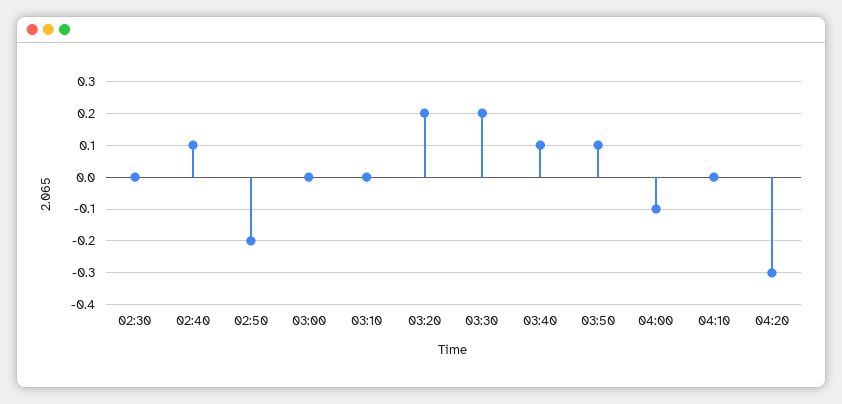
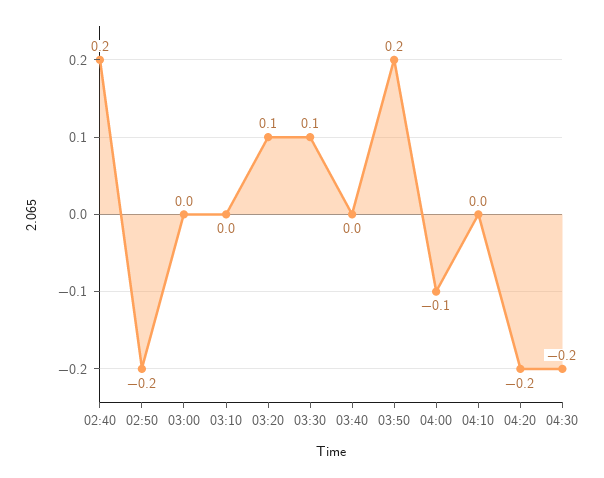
02:30: 0 -> none
02:40: 0.1 -> 0.2
03:20: 0.2 -> 0.1
03:30: 0.2 -> 0.1
03:40: 0.1 -> 0
03:50: 0.1 -> 0.2
04:20: -0.3 -> -0.2
04:30: none -> -0.2

